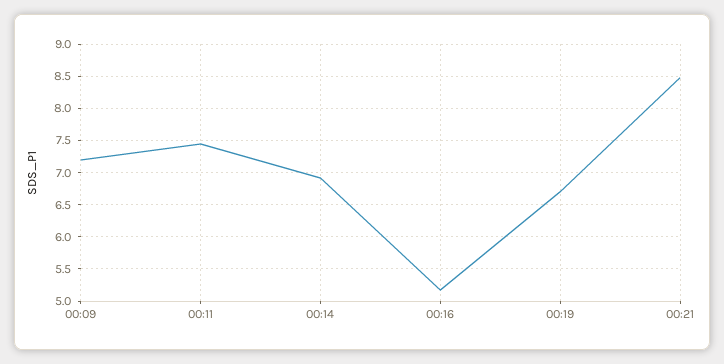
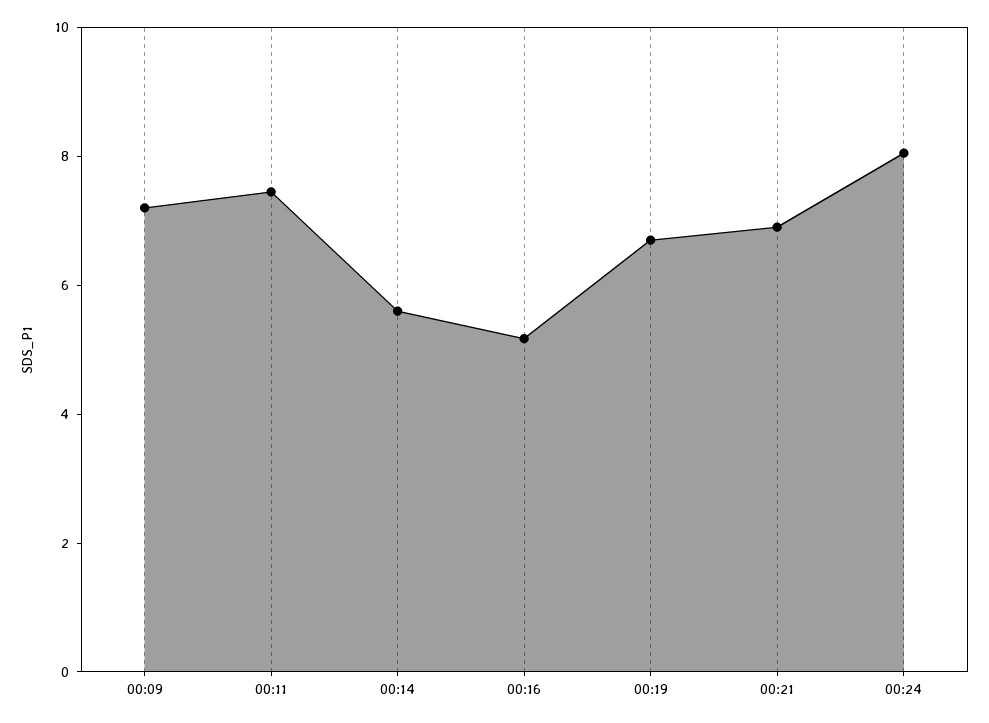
00:14: 6.9 -> 5.5
00:21: 8.5 -> 7
00:24: none -> 8

